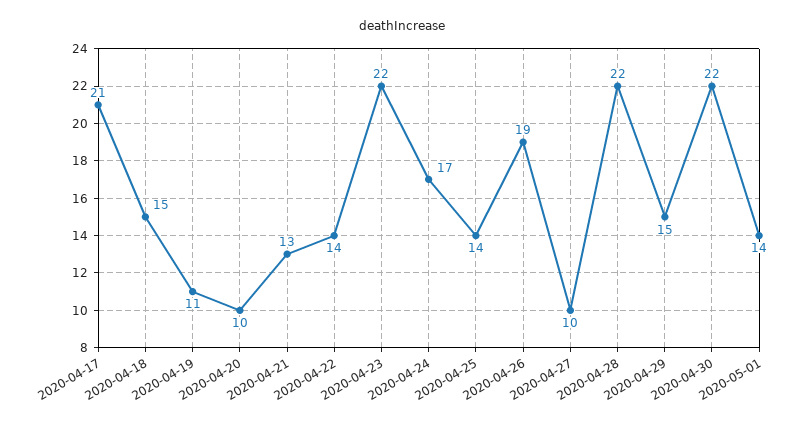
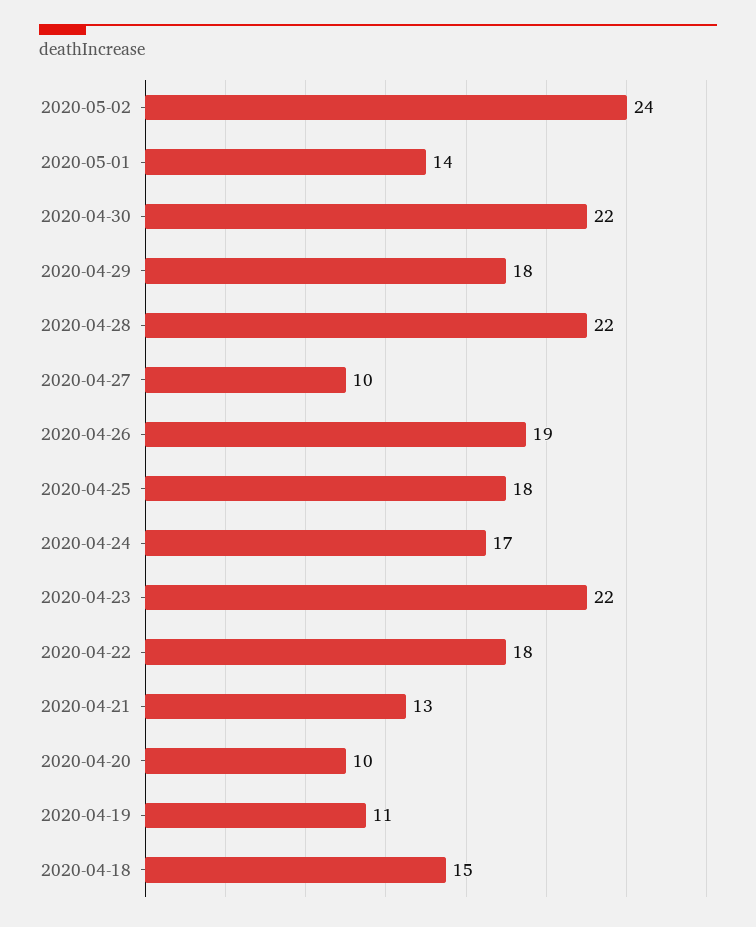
2020-04-17: 21 -> none
2020-04-22: 14 -> 18
2020-04-25: 14 -> 18
2020-04-29: 15 -> 18
2020-05-02: none -> 24

